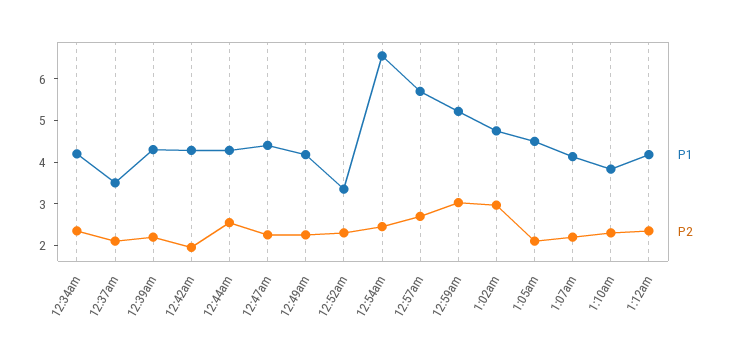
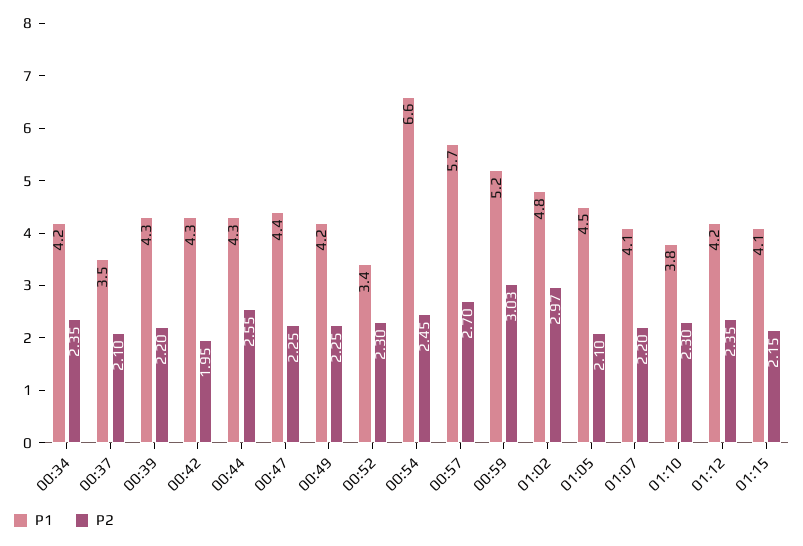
P1, 01:15: none -> 4.1
P2, 01:15: none -> 2.15

